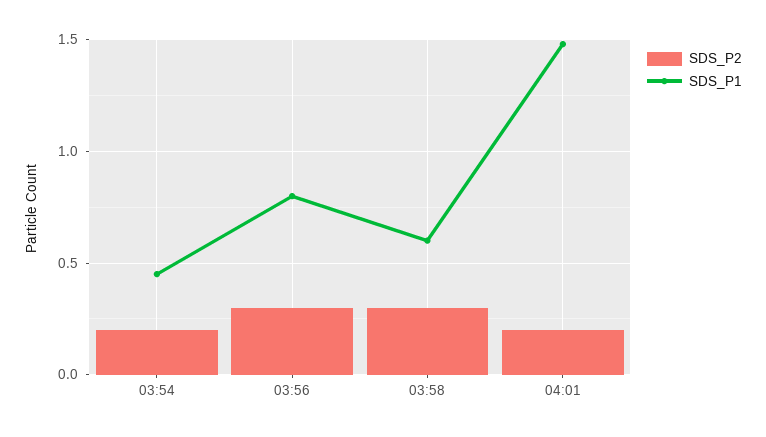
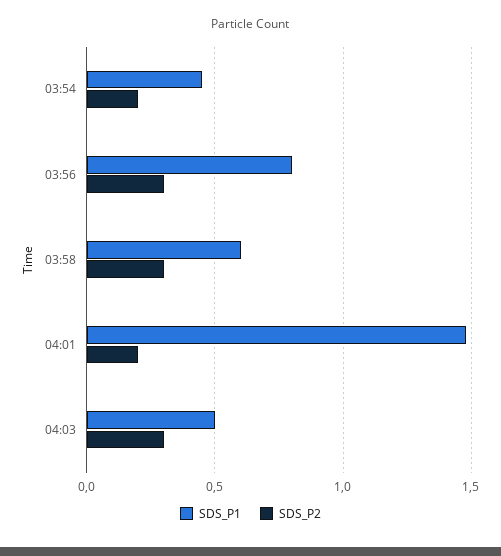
SDS_P1, 04:03: none -> 0.5
SDS_P2, 04:03: none -> 0.3

